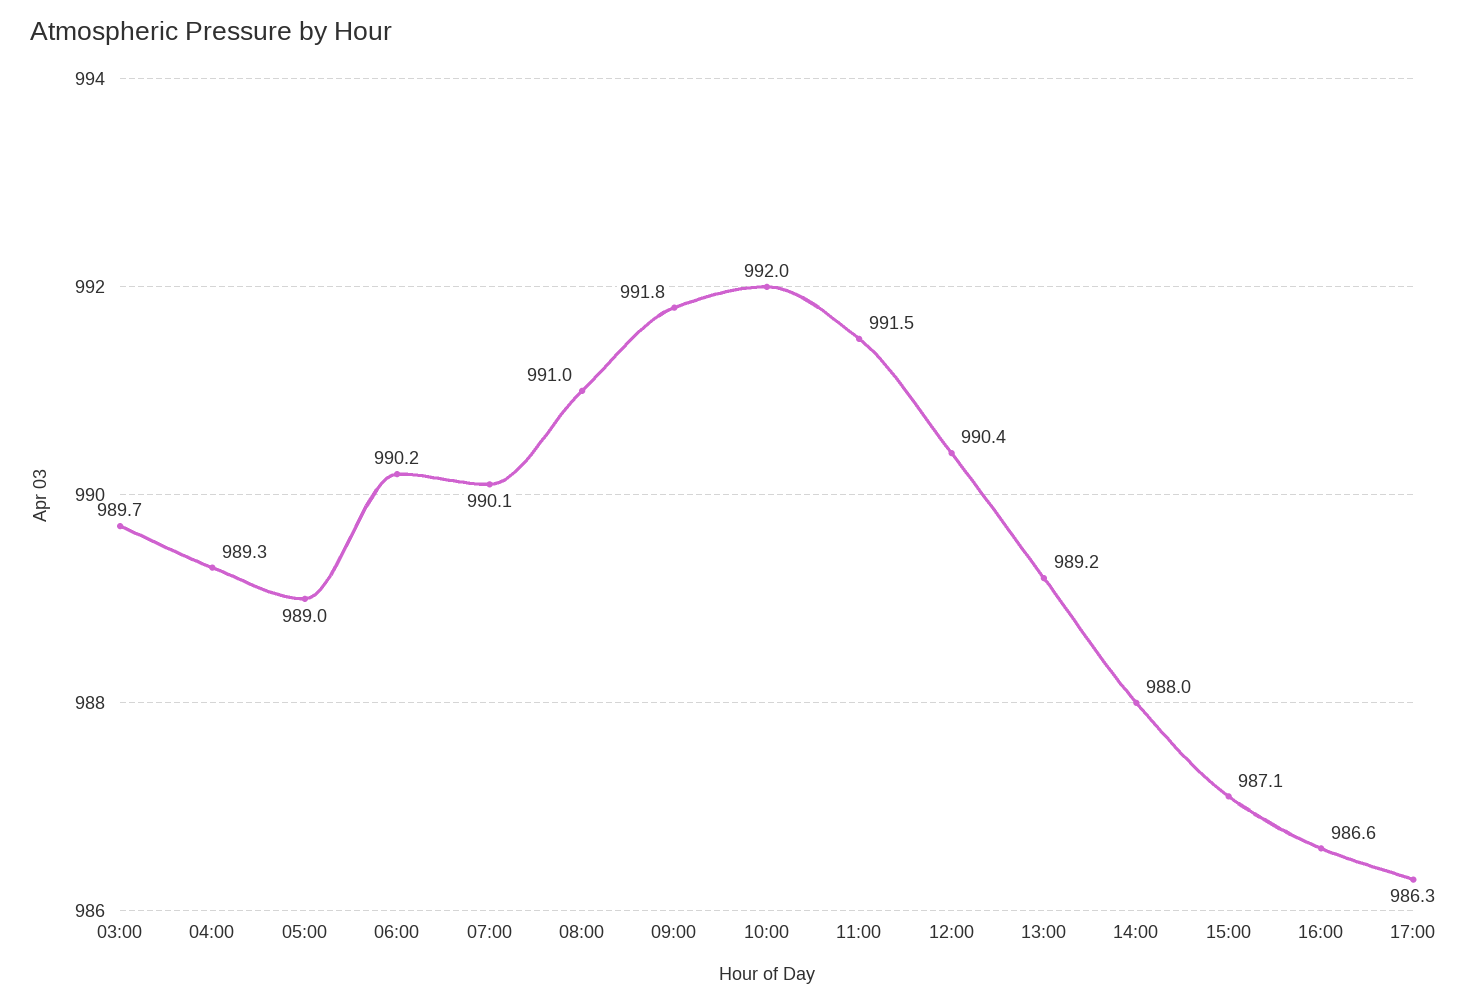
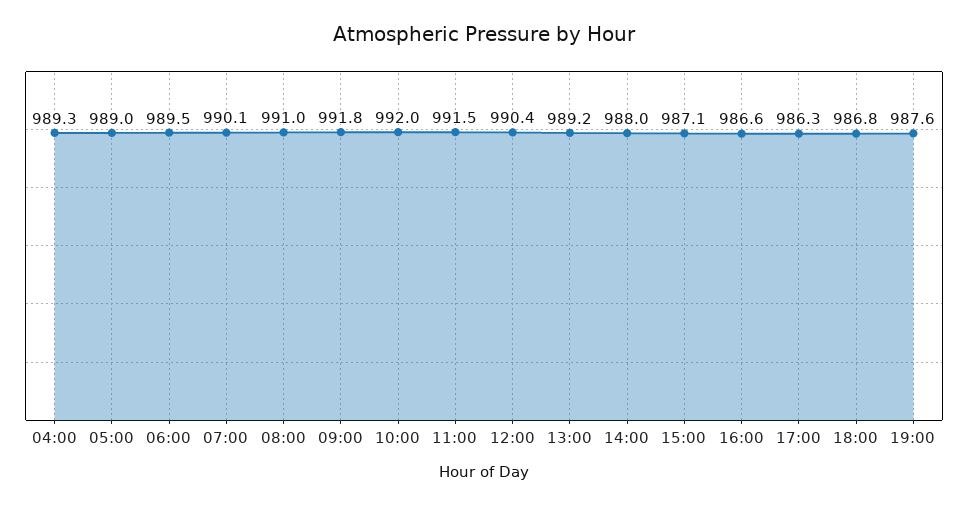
03:00: 989.7 -> none
06:00: 990.2 -> 989.5
18:00: none -> 986.8
19:00: none -> 987.6

